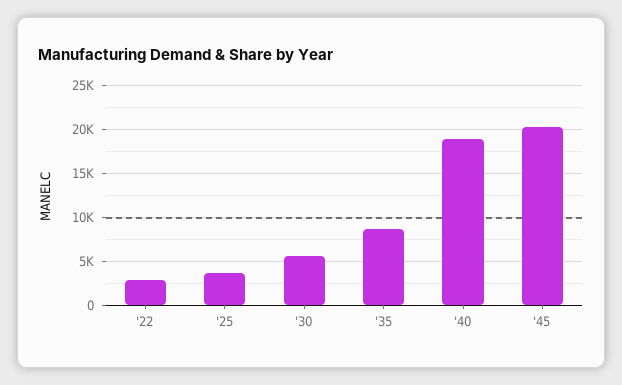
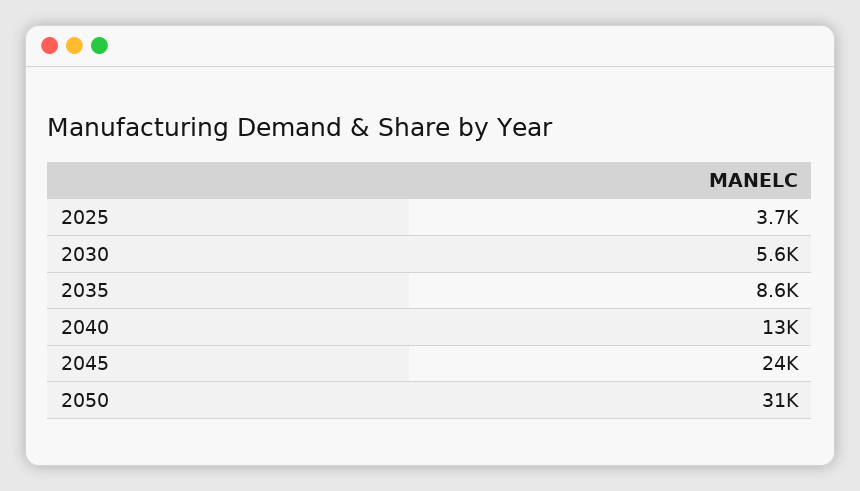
'22: 3000 -> none
'40: 19000 -> 13000
'45: 20000 -> 24000
2050: none -> 31000

